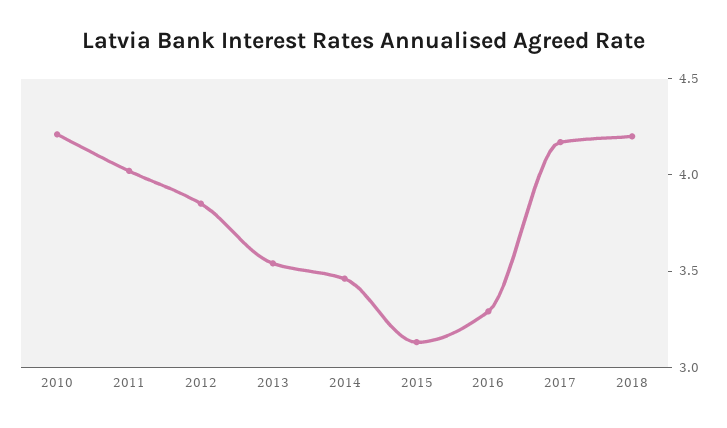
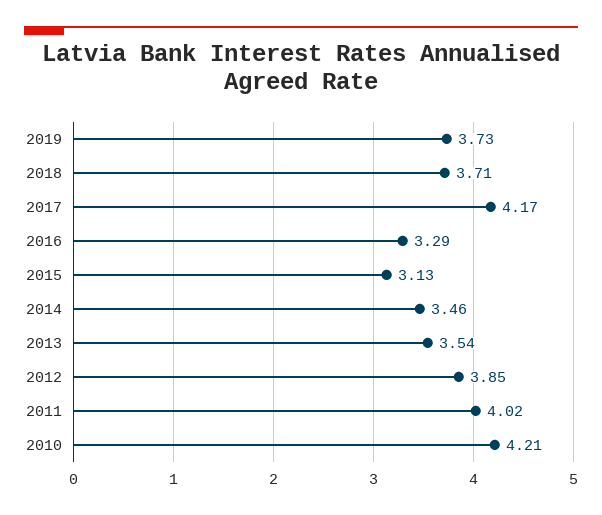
2018: 4.2 -> 3.71
2019: none -> 3.73

